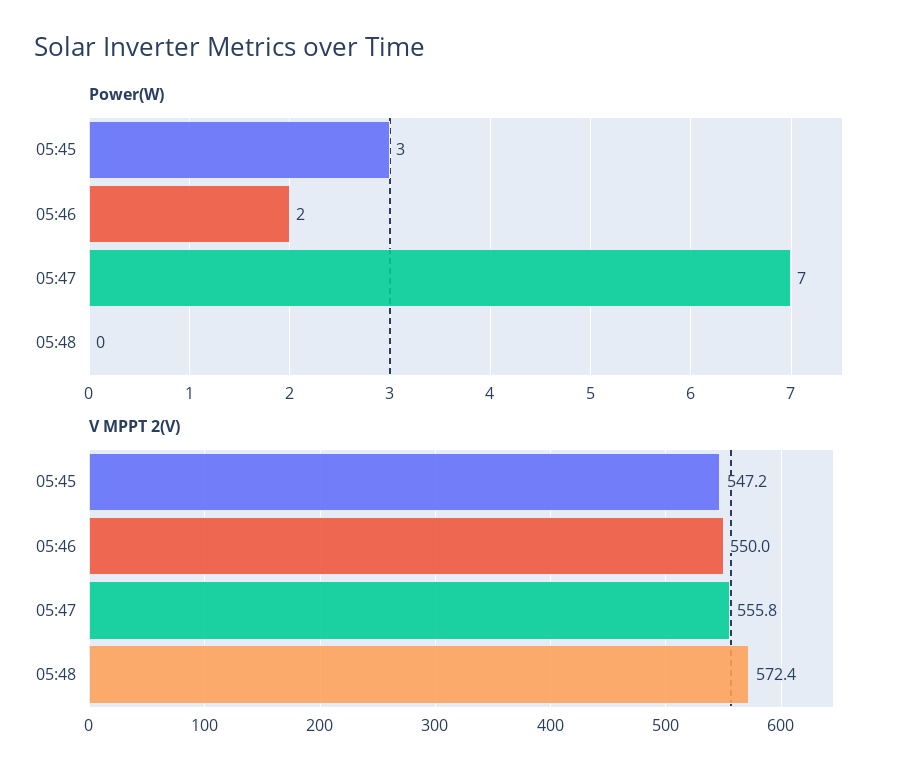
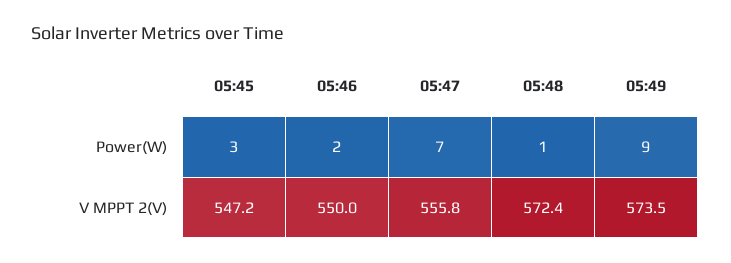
Power(W), 05:48: 0 -> 1
Power(W), 05:49: none -> 9
V MPPT 2(V), 05:49: none -> 573.5

